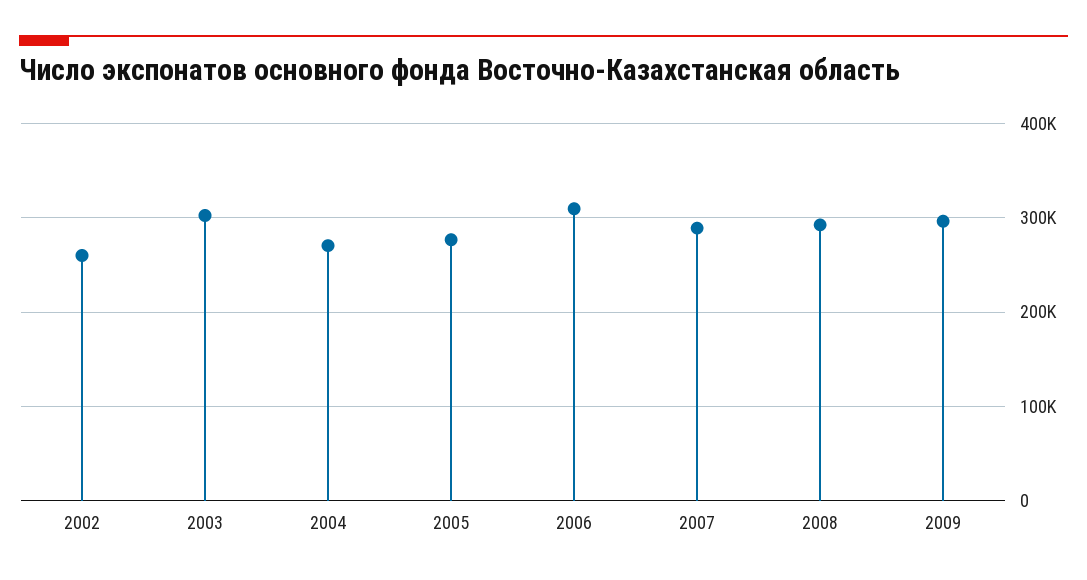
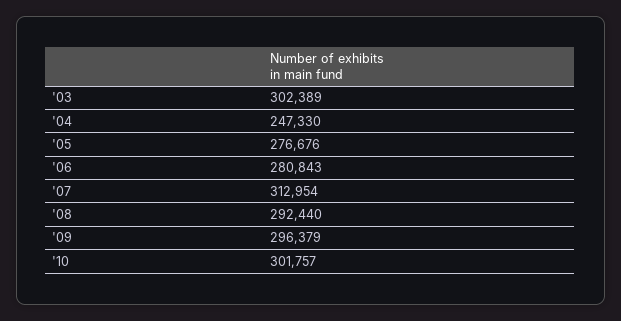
2002: 260000 -> none
2004: 270000 -> 247330
2006: 310000 -> 280843
2007: 290000 -> 312954
'10: none -> 301757

